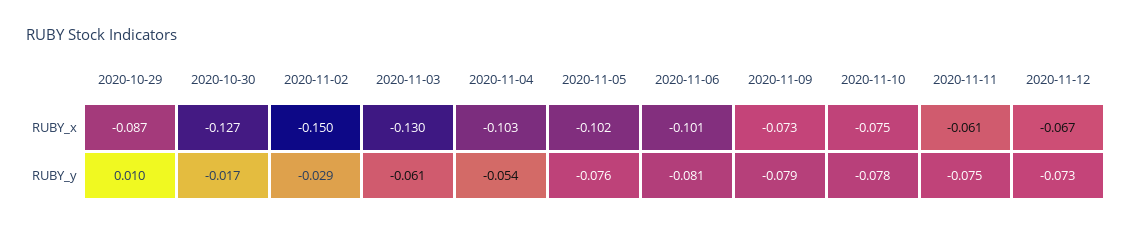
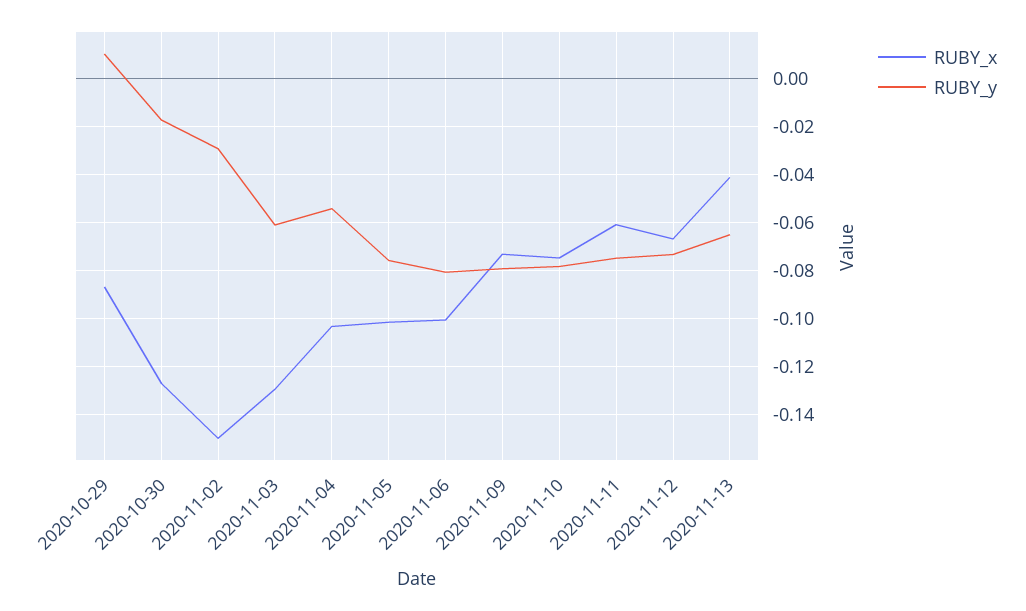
RUBY_x, 2020-11-13: none -> -0.04
RUBY_y, 2020-11-13: none -> -0.065

